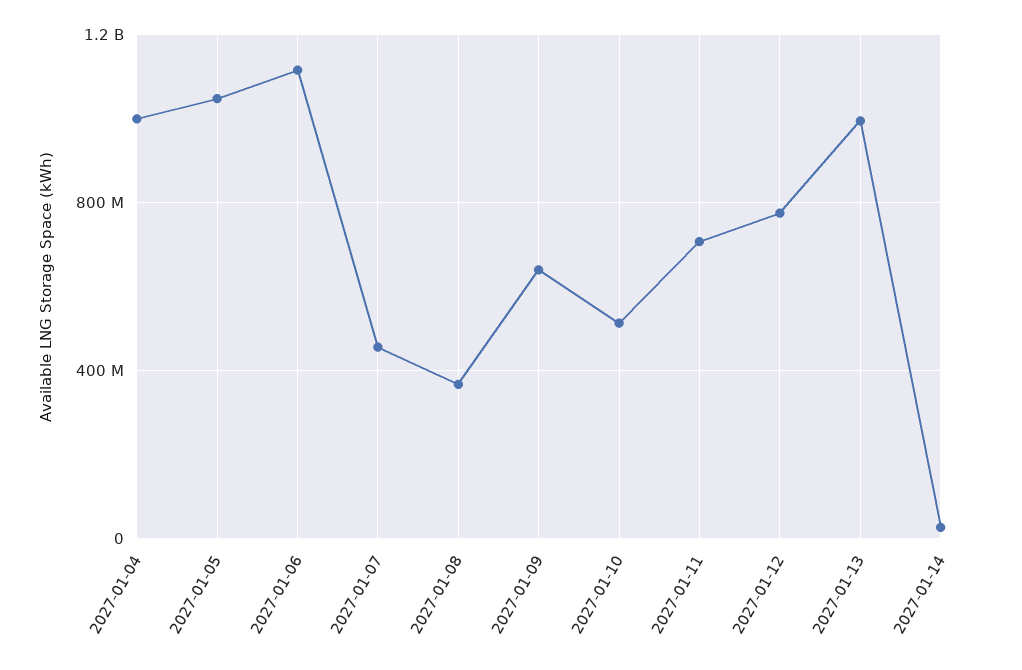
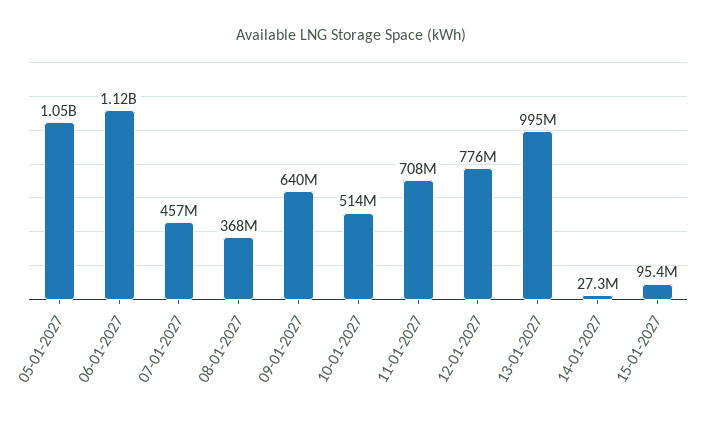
2027-01-04: 1000000000 -> none
15-01-2027: none -> 95400000

